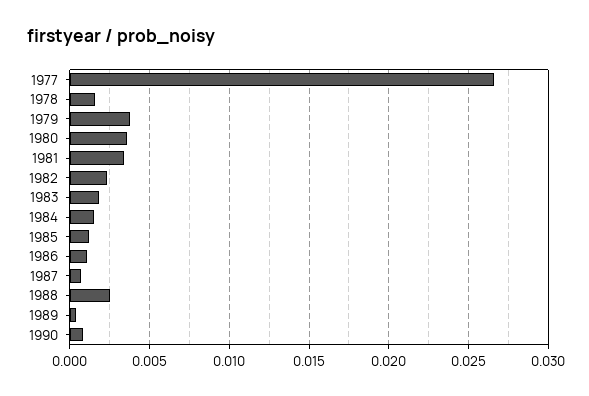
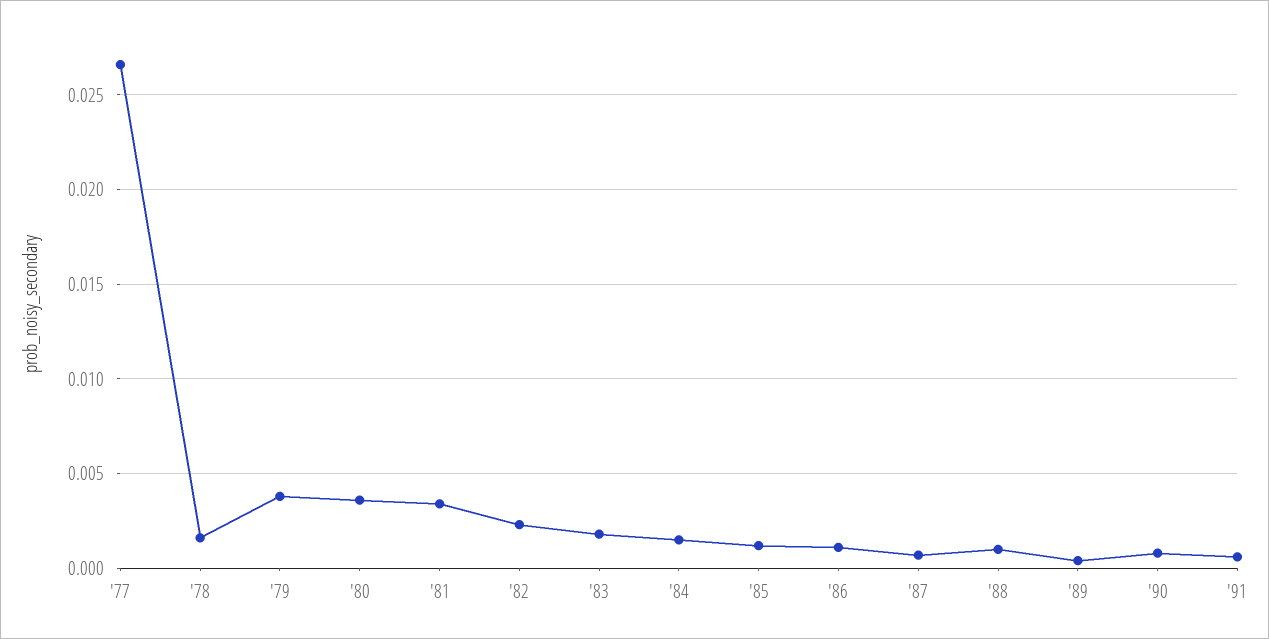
1988: 0.0025 -> 0.001
'91: none -> 0.0005

